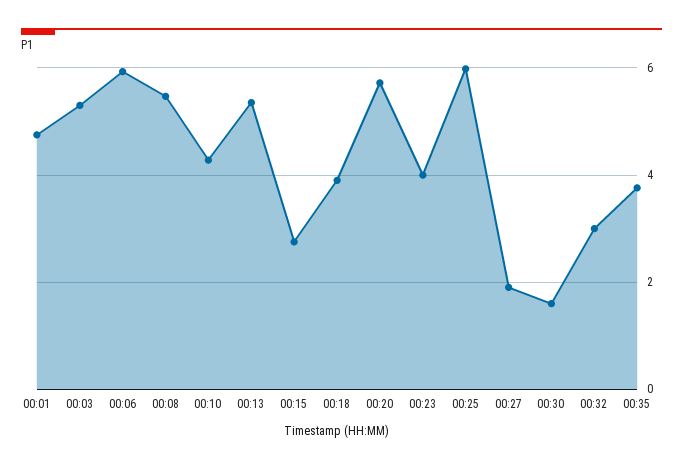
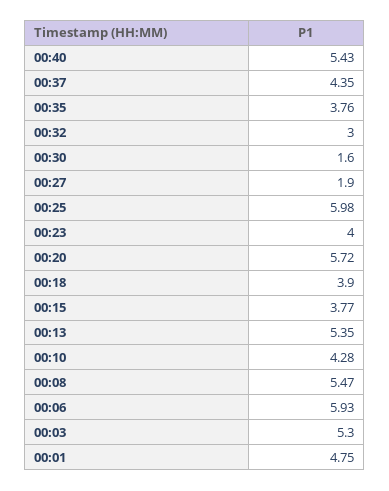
00:15: 2.8 -> 3.77
00:40: none -> 5.43
00:37: none -> 4.35

